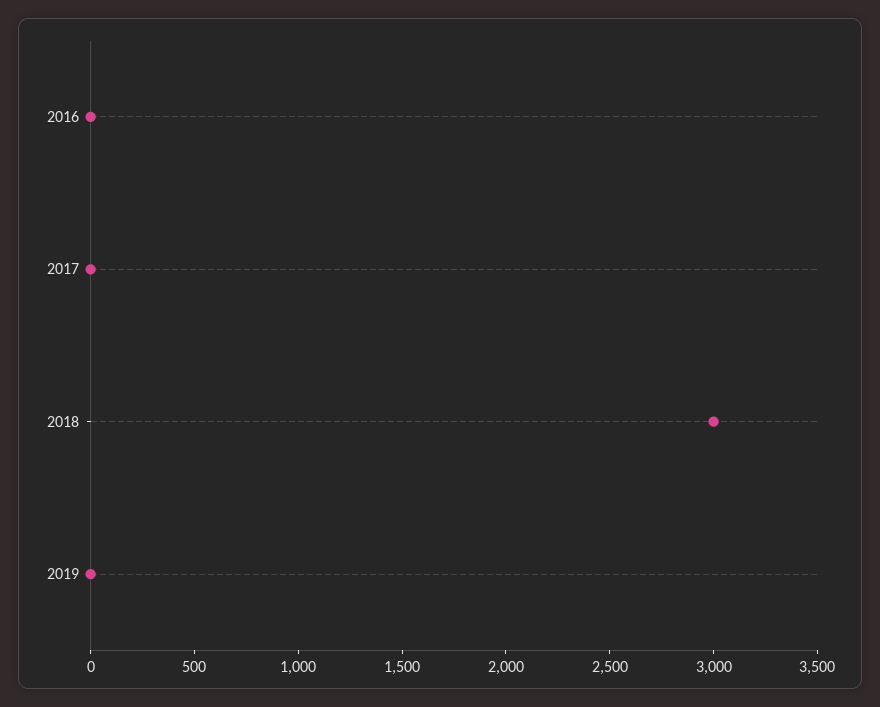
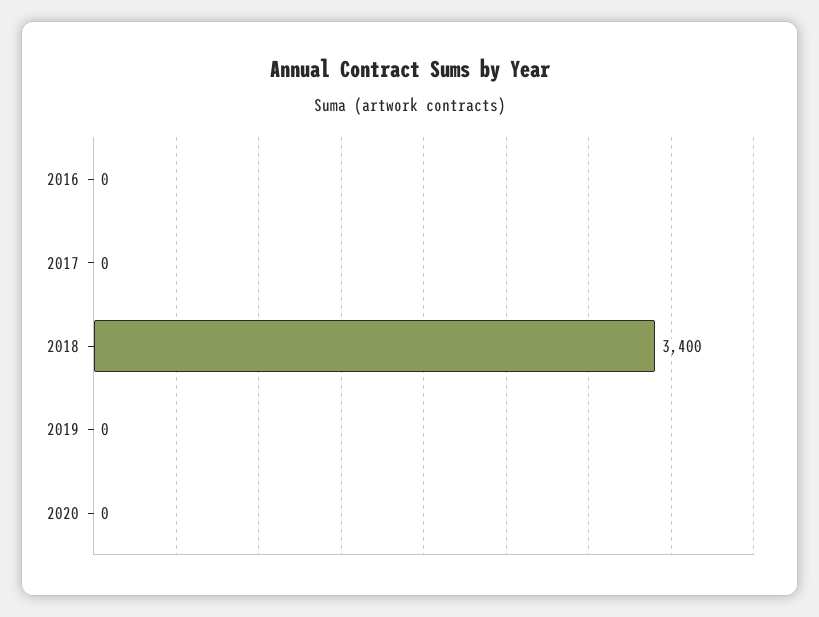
2018: 3000 -> 3400
2020: none -> 0

